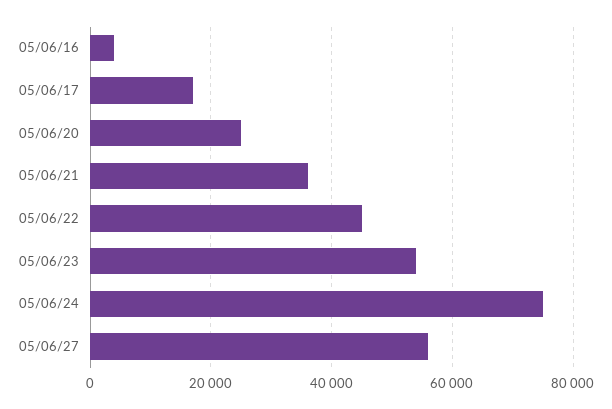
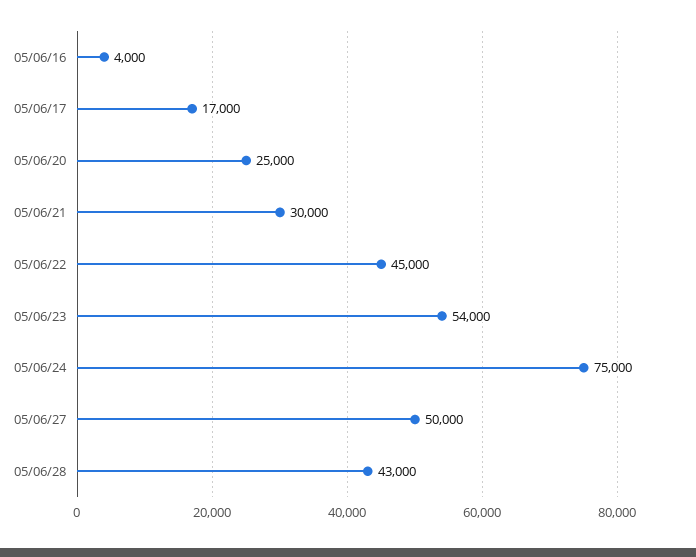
05/06/21: 36000 -> 30000
05/06/27: 56000 -> 50000
05/06/28: none -> 43000

